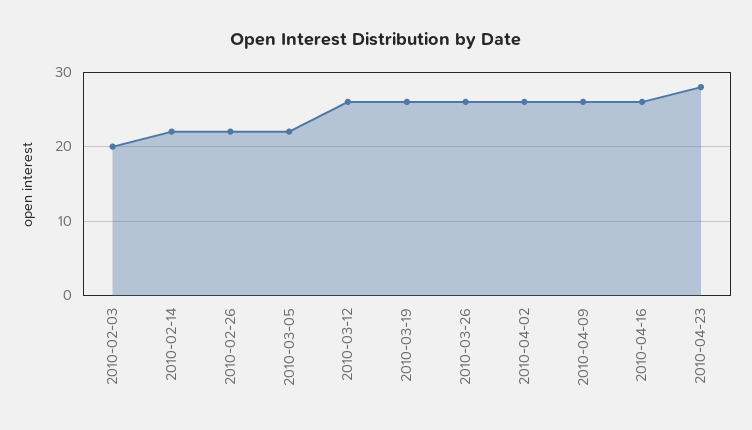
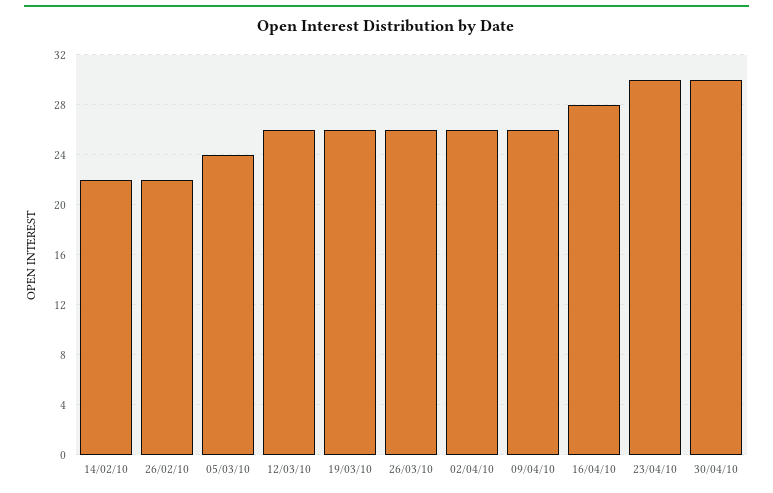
2010-02-03: 20 -> none
2010-03-05: 22 -> 24
2010-04-16: 26 -> 28
2010-04-23: 28 -> 30
30/04/10: none -> 30

